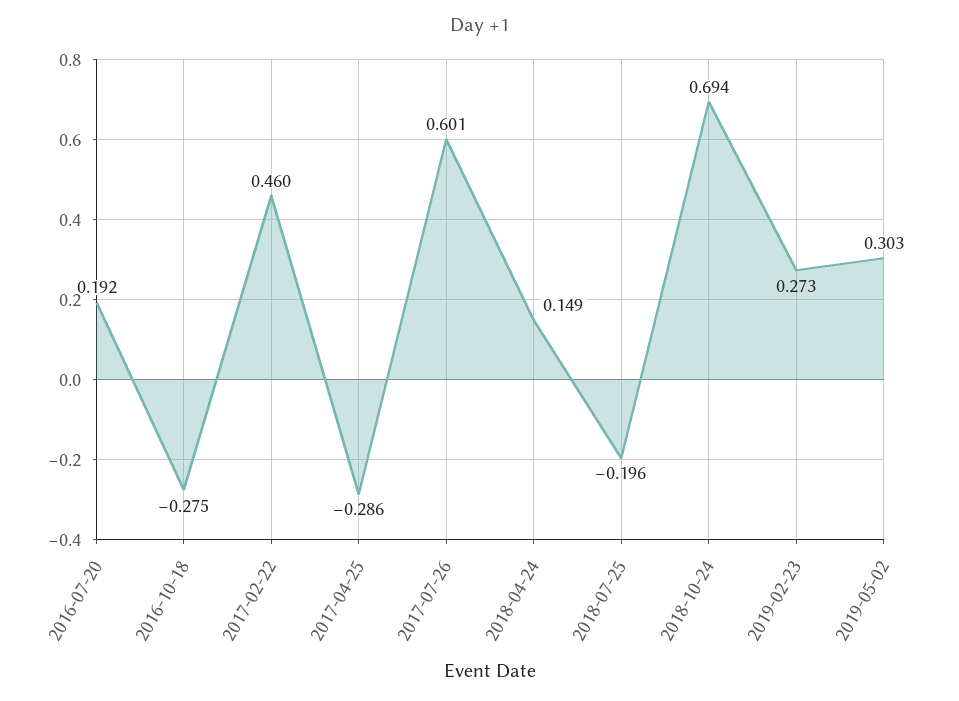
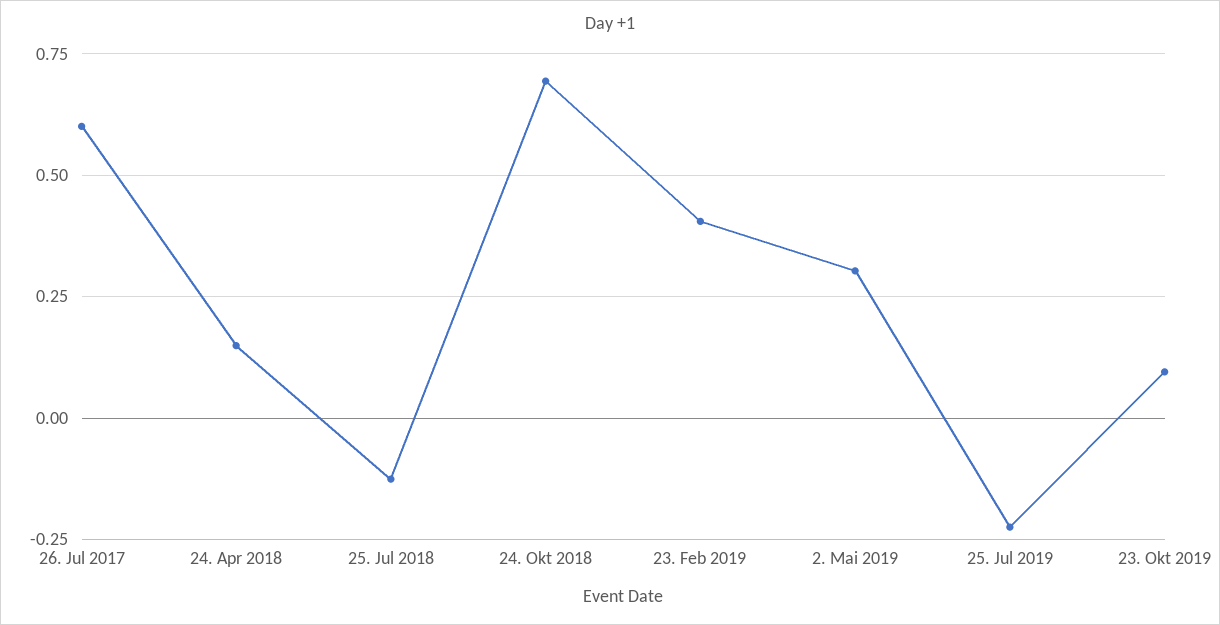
2016-07-20: 0.192 -> none
2016-10-18: -0.275 -> none
2017-02-22: 0.46 -> none
2017-04-25: -0.286 -> none
2018-07-25: -0.196 -> -0.125
2019-02-23: 0.273 -> 0.4
25. Jul 2019: none -> -0.225
23. Okt 2019: none -> 0.1

